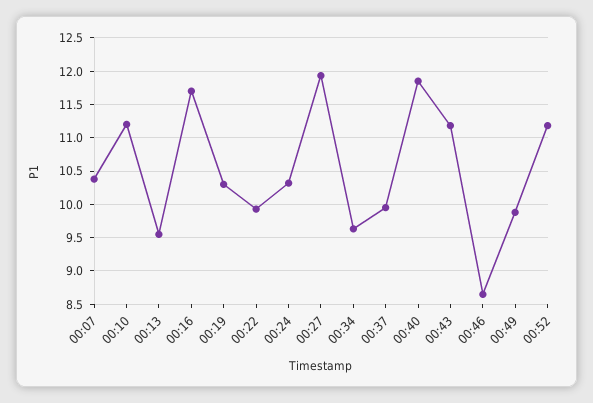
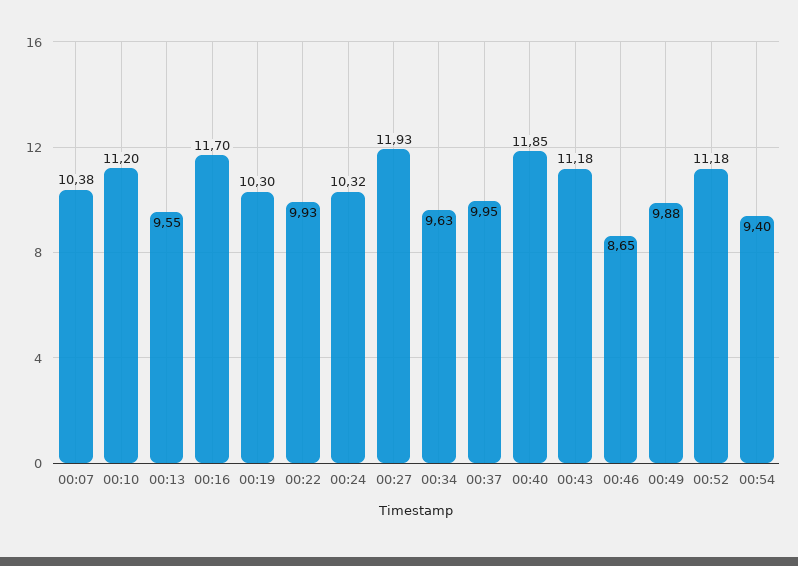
00:54: none -> 9.4

